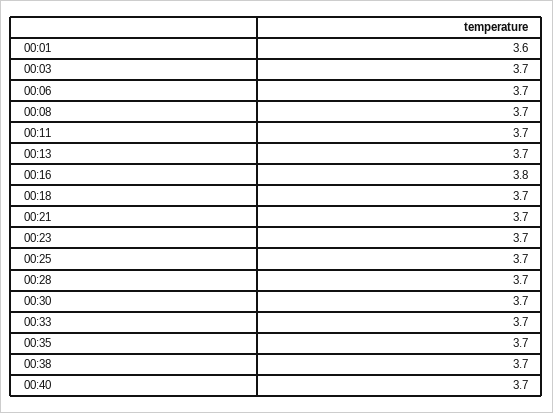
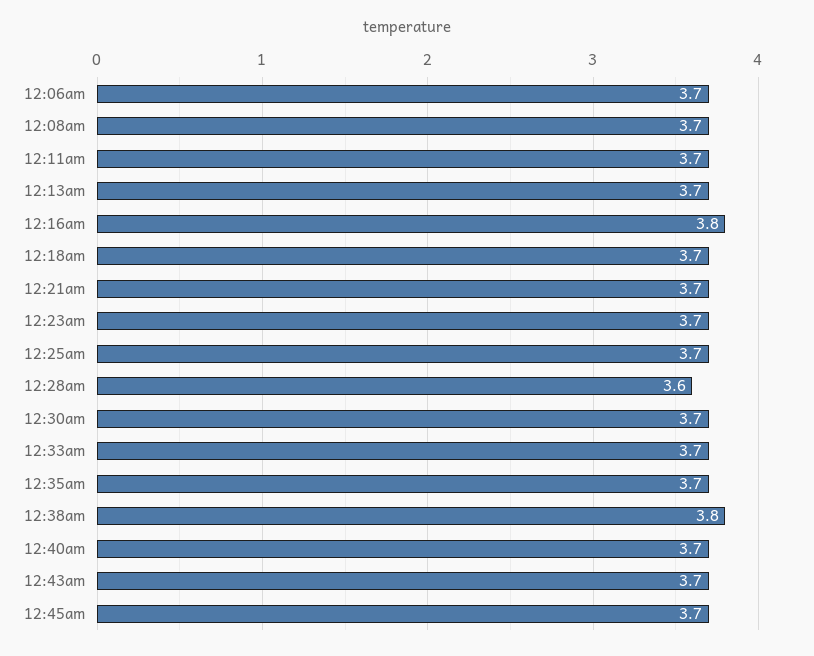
00:01: 3.6 -> none
00:03: 3.7 -> none
00:28: 3.7 -> 3.6
00:38: 3.7 -> 3.8
12:43am: none -> 3.7
12:45am: none -> 3.7

